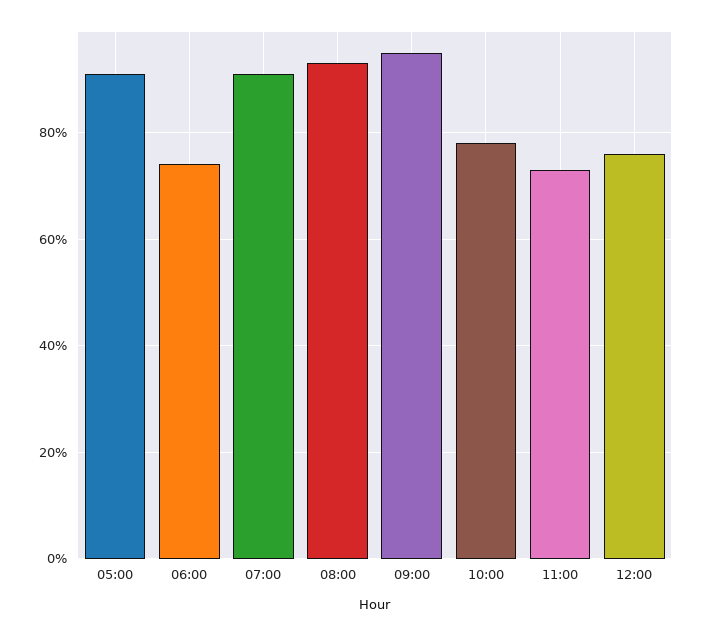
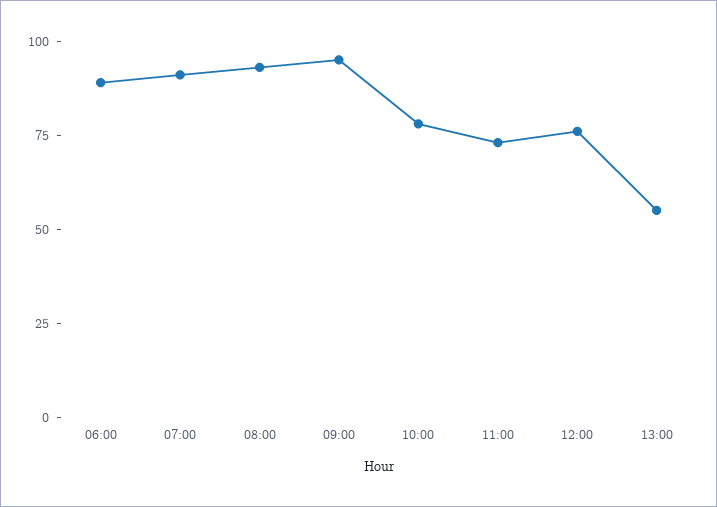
05:00: 90 -> none
06:00: 75 -> 90
13:00: none -> 55

